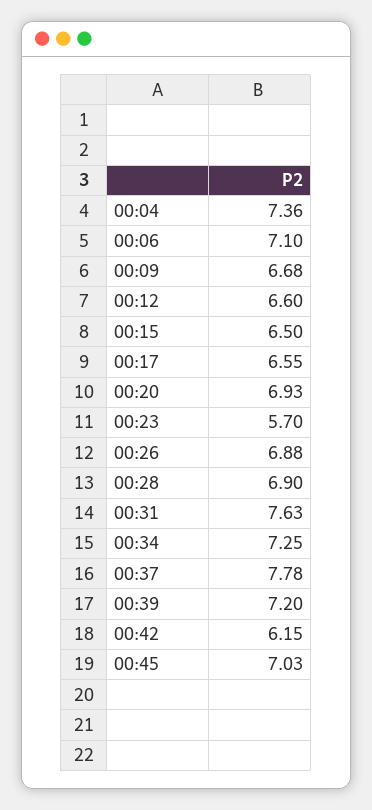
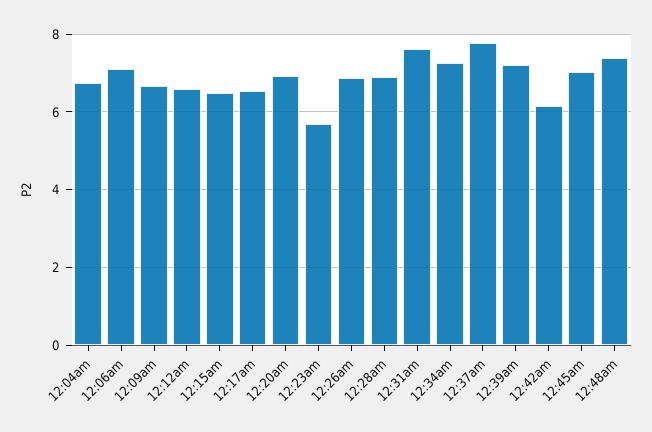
00:04: 7.36 -> 6.8
12:48am: none -> 7.4

